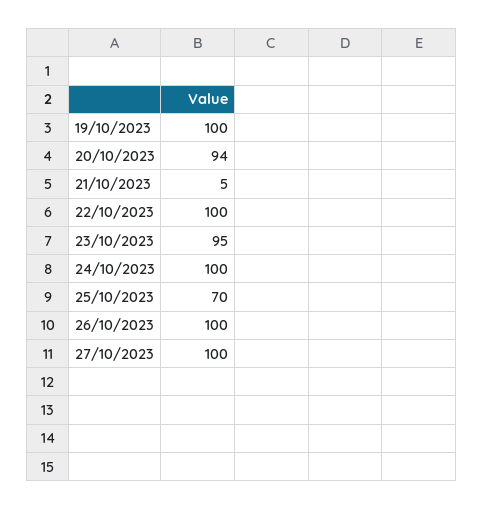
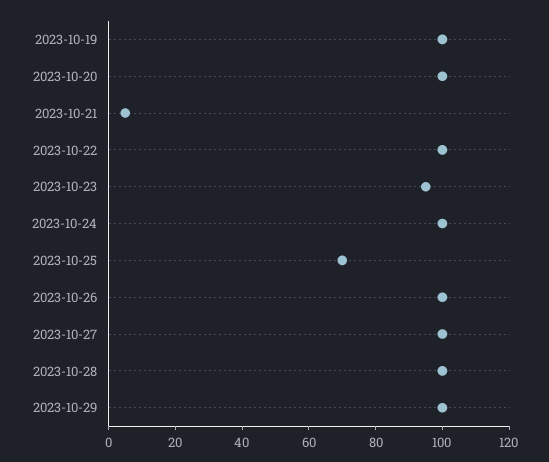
20/10/2023: 94 -> 100
2023-10-28: none -> 100
2023-10-29: none -> 100

